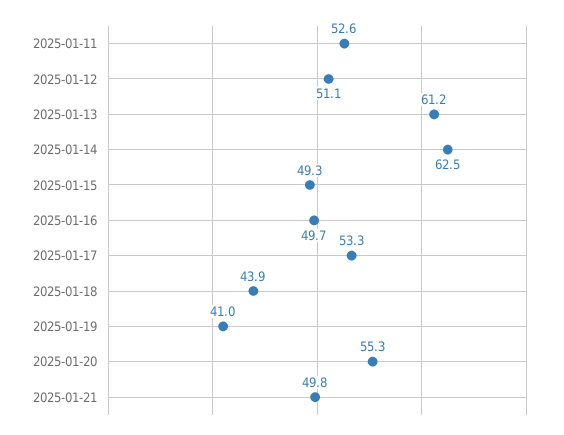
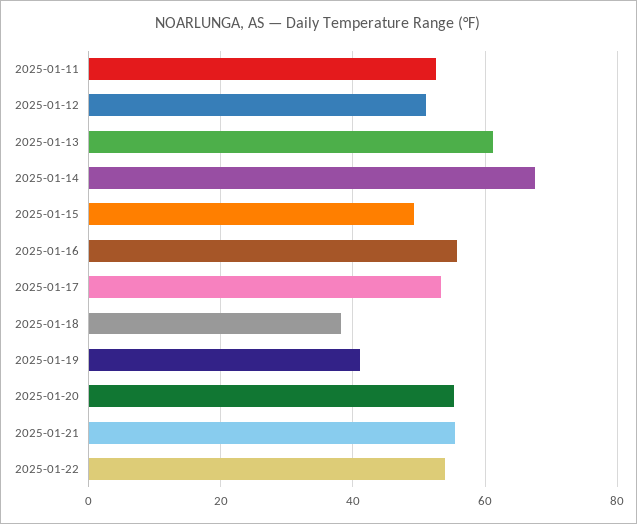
2025-01-14: 62.5 -> 68
2025-01-16: 49.7 -> 56
2025-01-18: 43.9 -> 38
2025-01-21: 49.8 -> 56
2025-01-22: none -> 54

